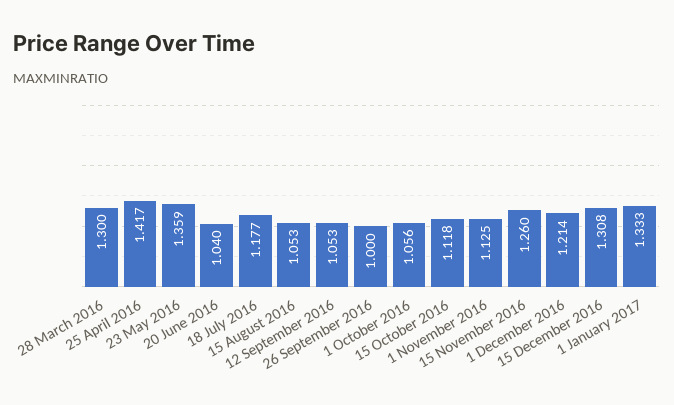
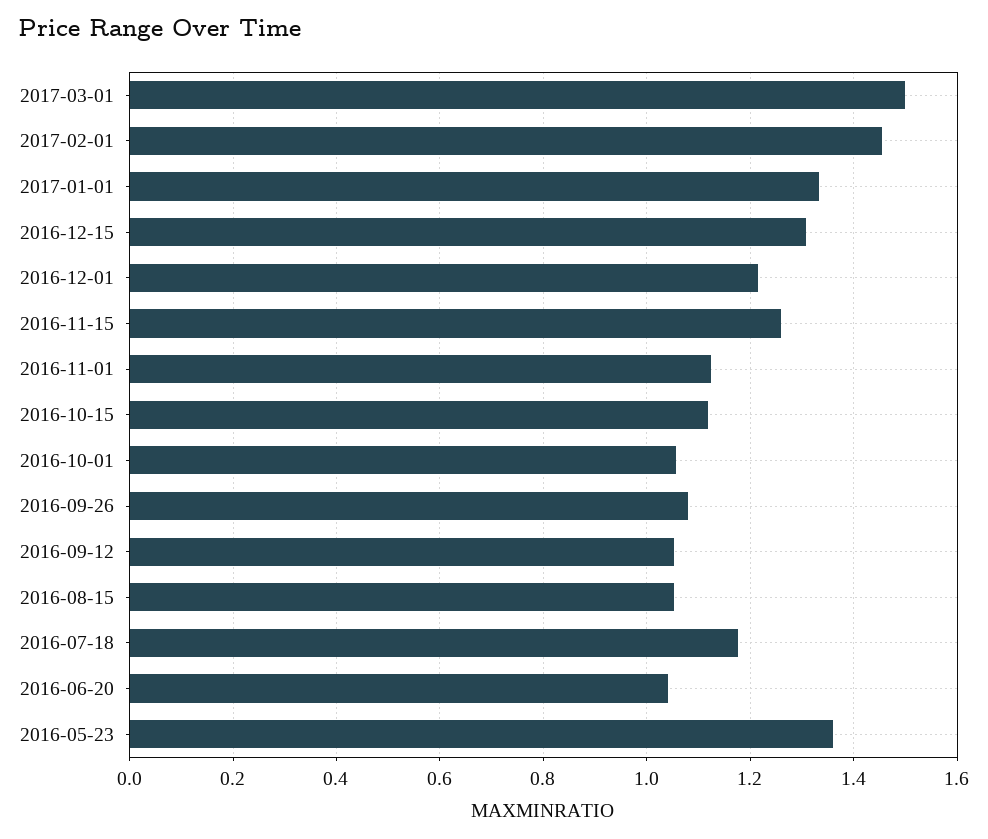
28 March 2016: 1.3 -> none
25 April 2016: 1.417 -> none
26 September 2016: 1 -> 1.08
2017-03-01: none -> 1.5
2017-02-01: none -> 1.46

